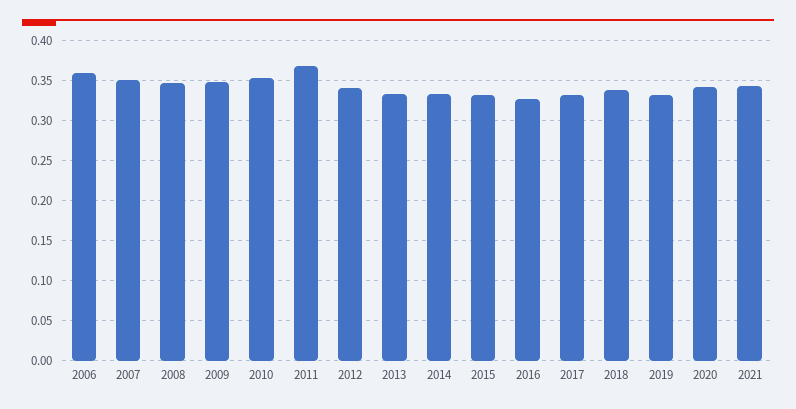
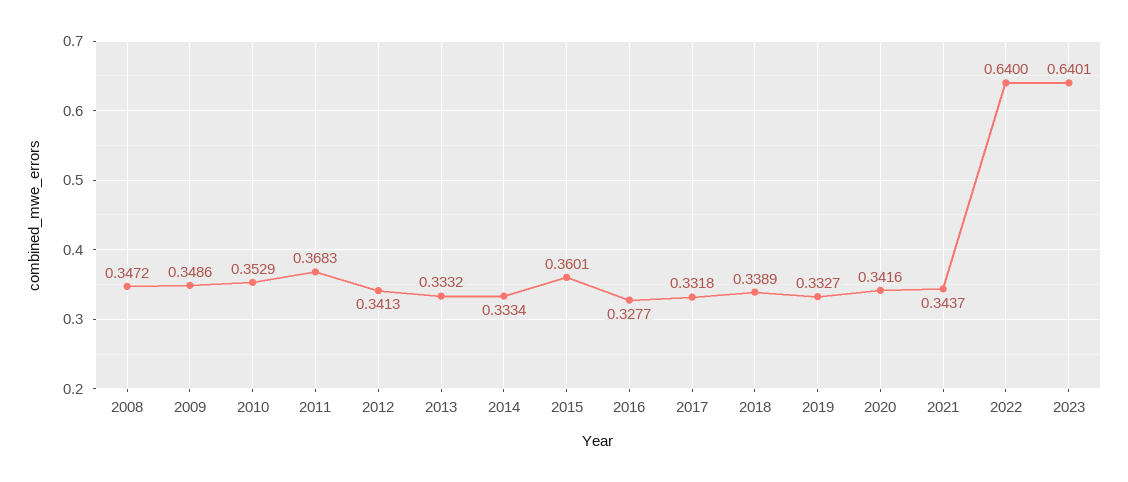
2006: 0.36 -> none
2007: 0.35 -> none
2015: 0.33 -> 0.3601
2022: none -> 0.64
2023: none -> 0.6401

